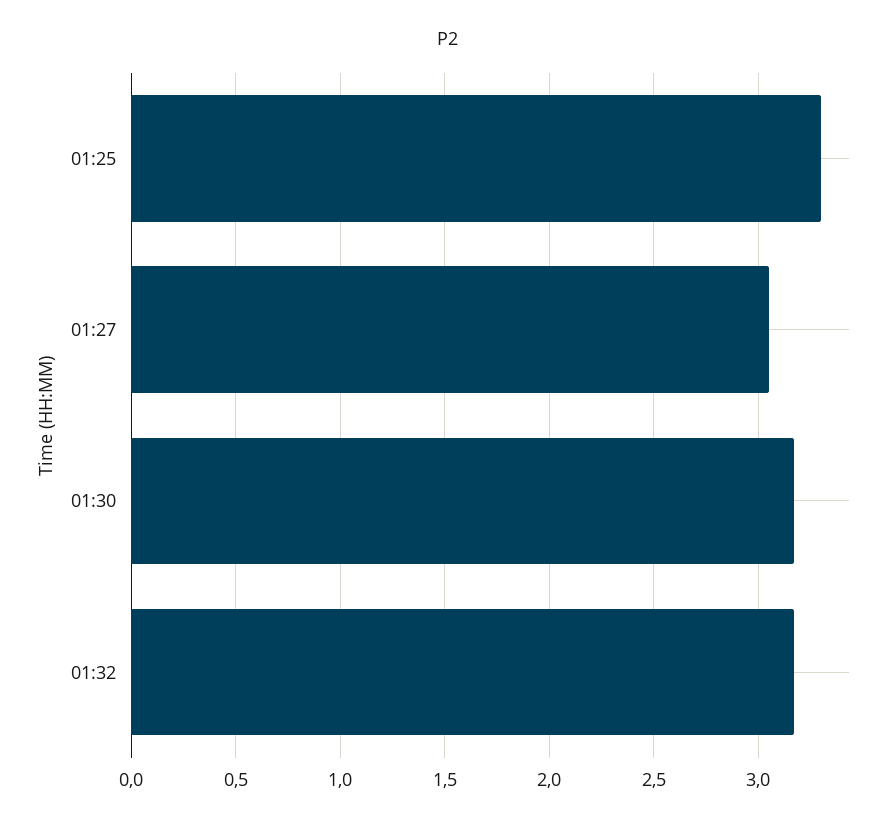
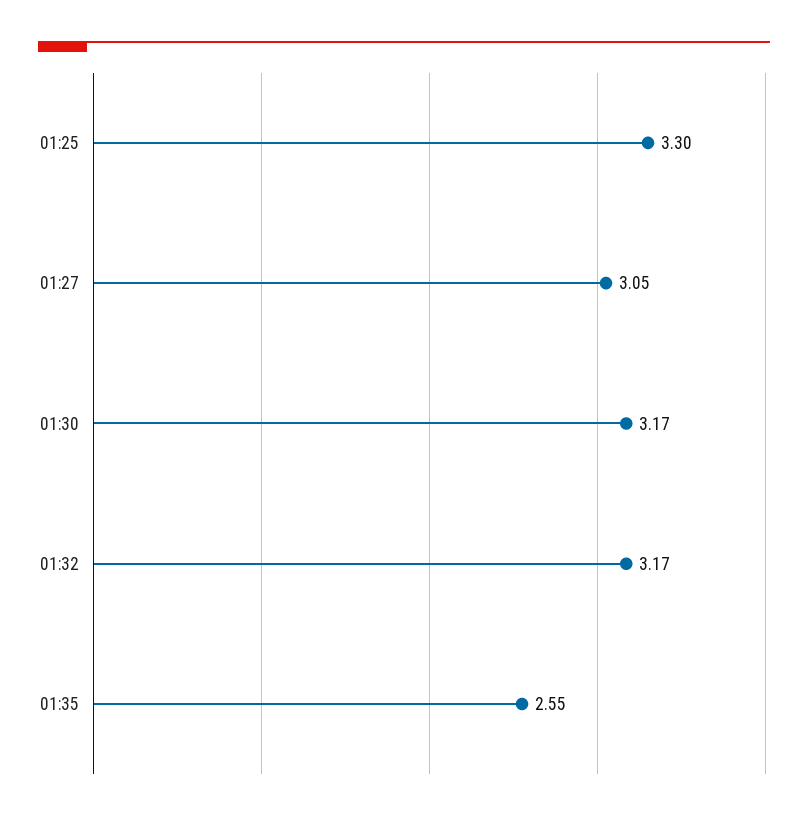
01:35: none -> 2.55

